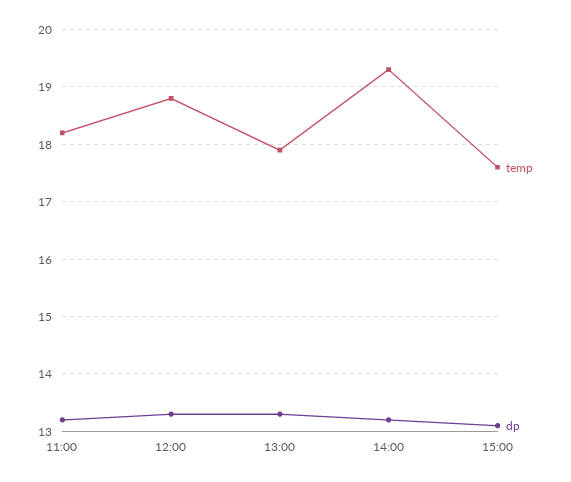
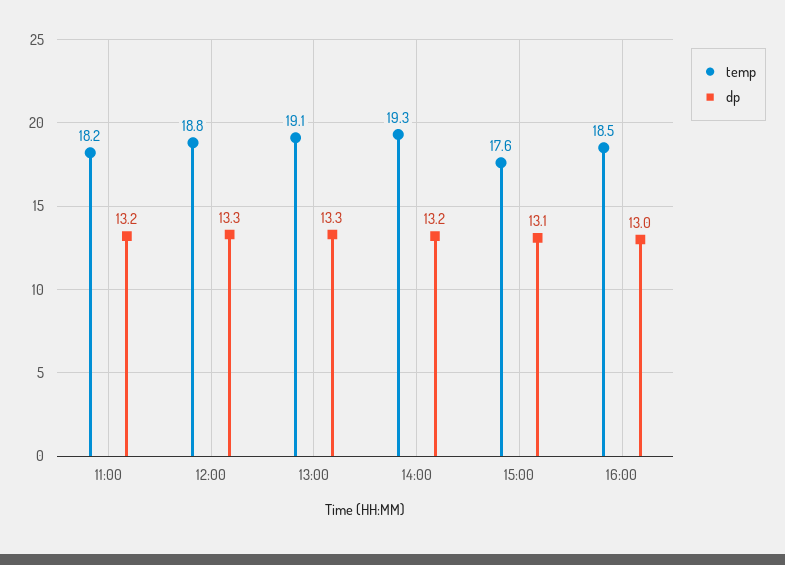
temp, 13:00: 18 -> 19.1
temp, 16:00: none -> 18.5
dp, 16:00: none -> 13

